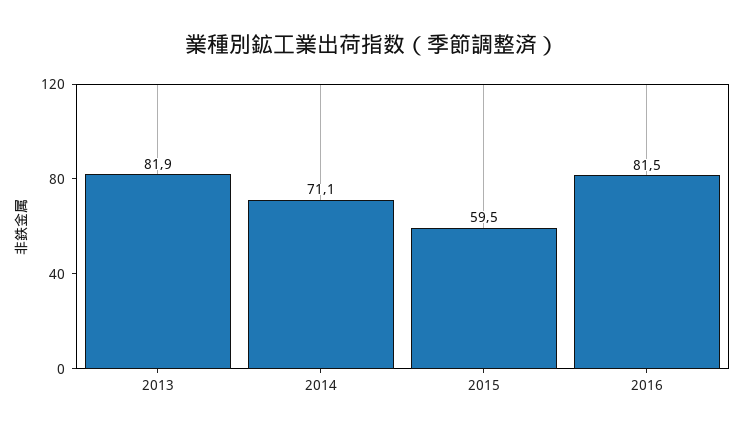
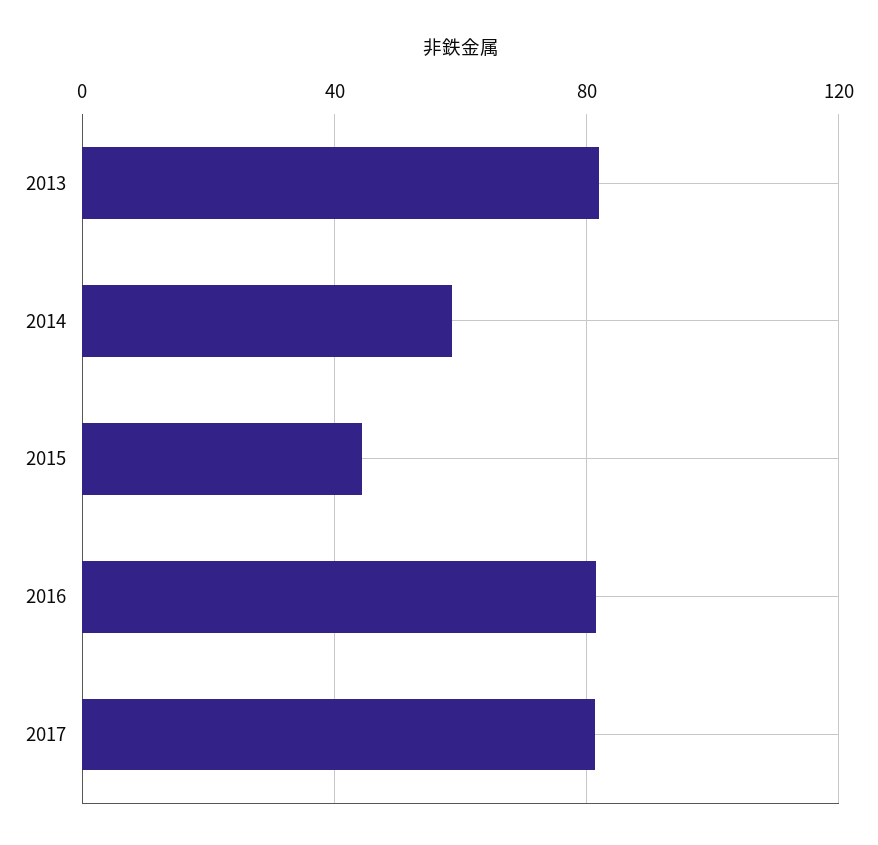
2014: 71.1 -> 60
2015: 59.5 -> 45
2017: none -> 80

